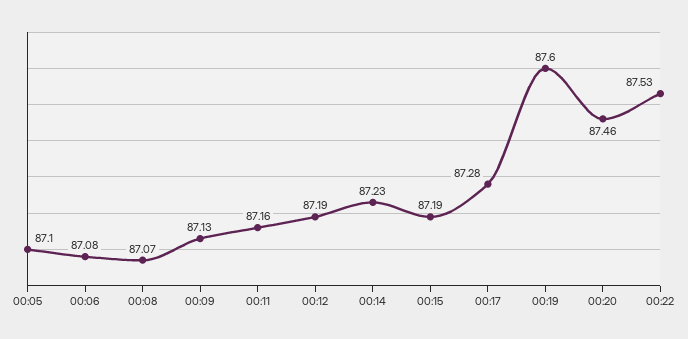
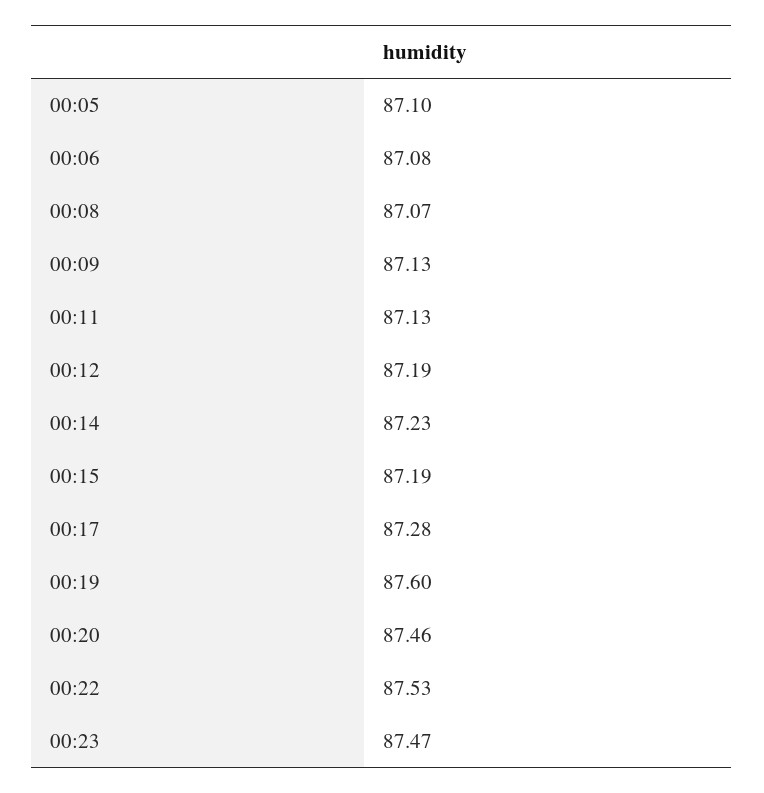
00:11: 87.16 -> 87.13
00:23: none -> 87.47

